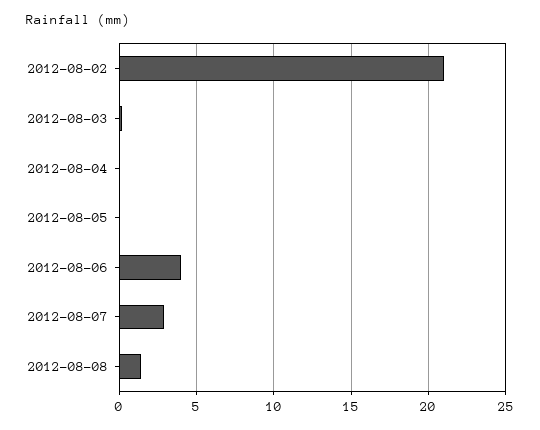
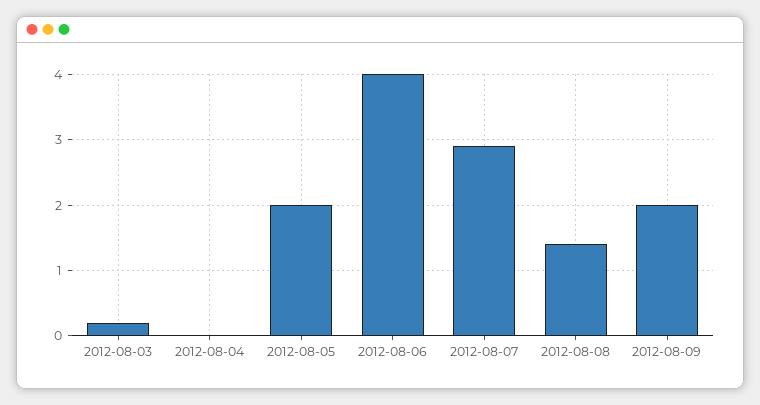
2012-08-02: 21 -> none
2012-08-05: 0 -> 2
2012-08-09: none -> 2

